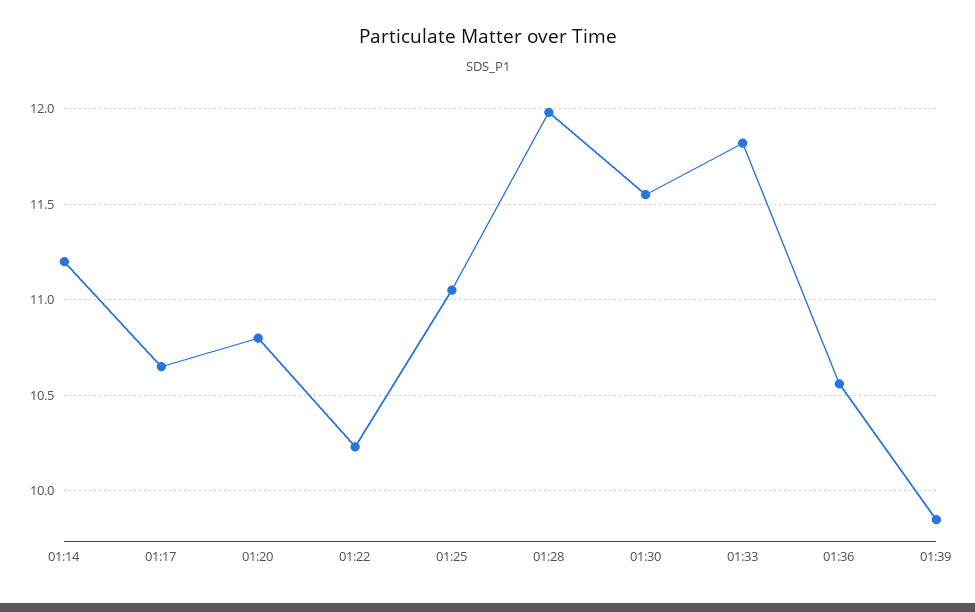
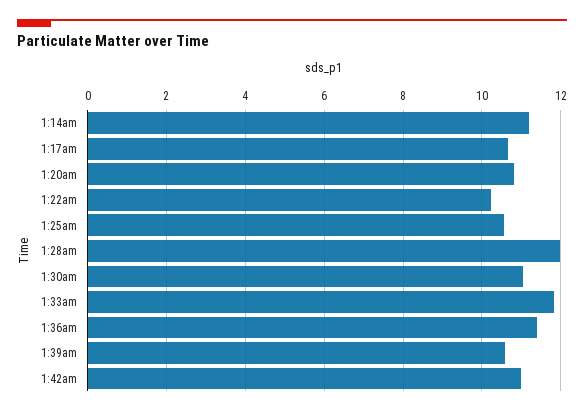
01:25: 11.05 -> 10.6
01:30: 11.55 -> 11
01:36: 10.55 -> 11.4
01:39: 9.85 -> 10.6
1:42am: none -> 11

